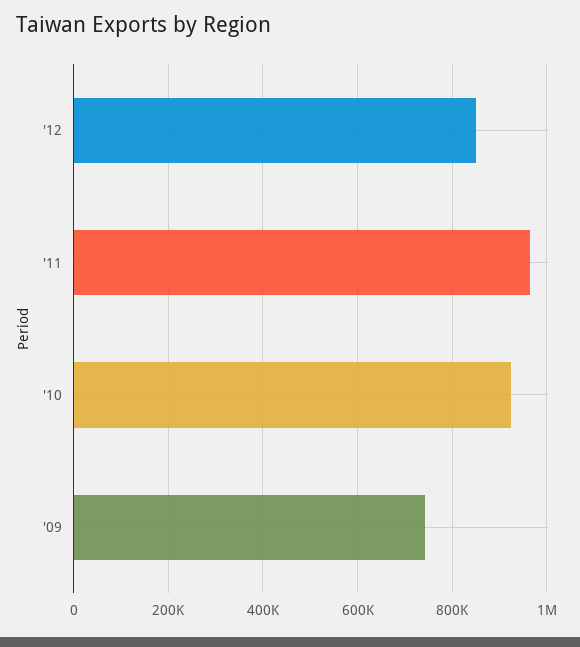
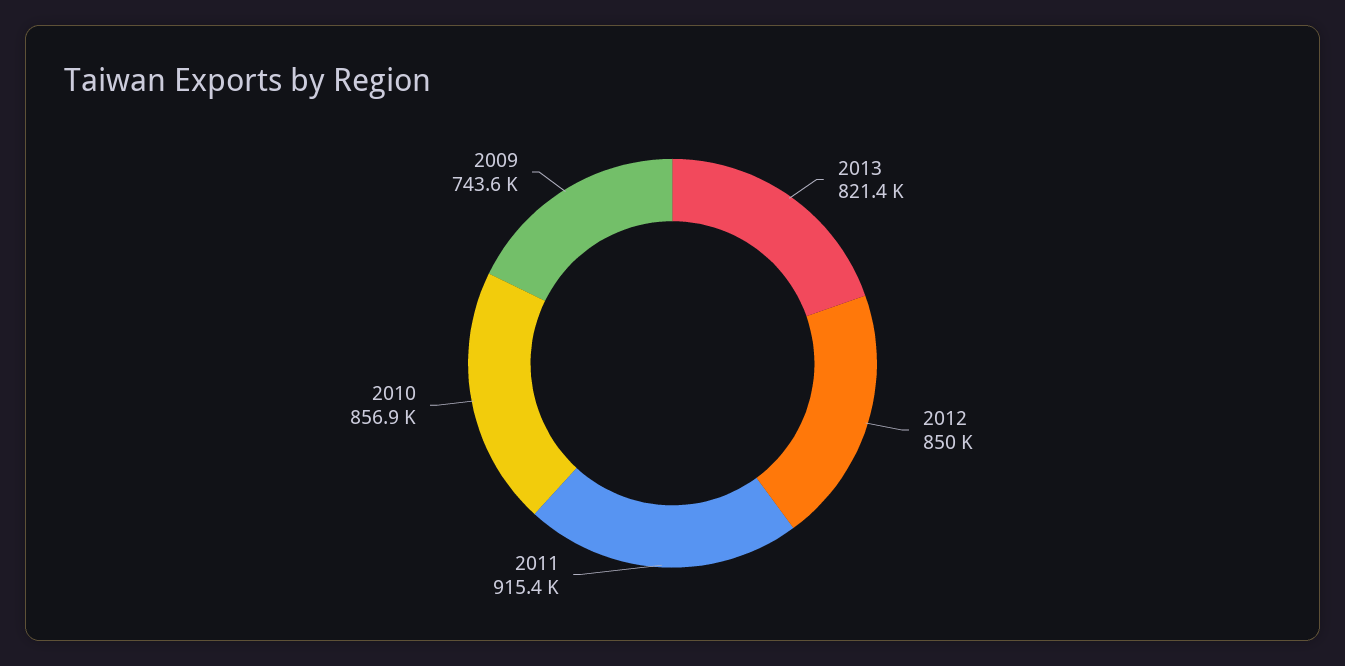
'11: 960000 -> 915400
'10: 920000 -> 856900
2013: none -> 821400

